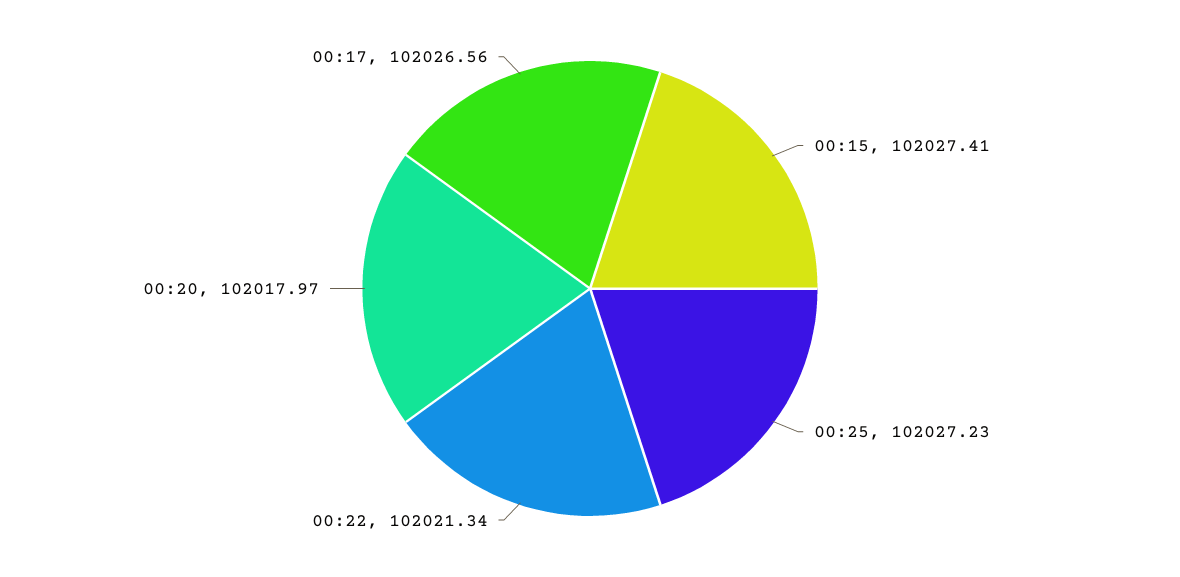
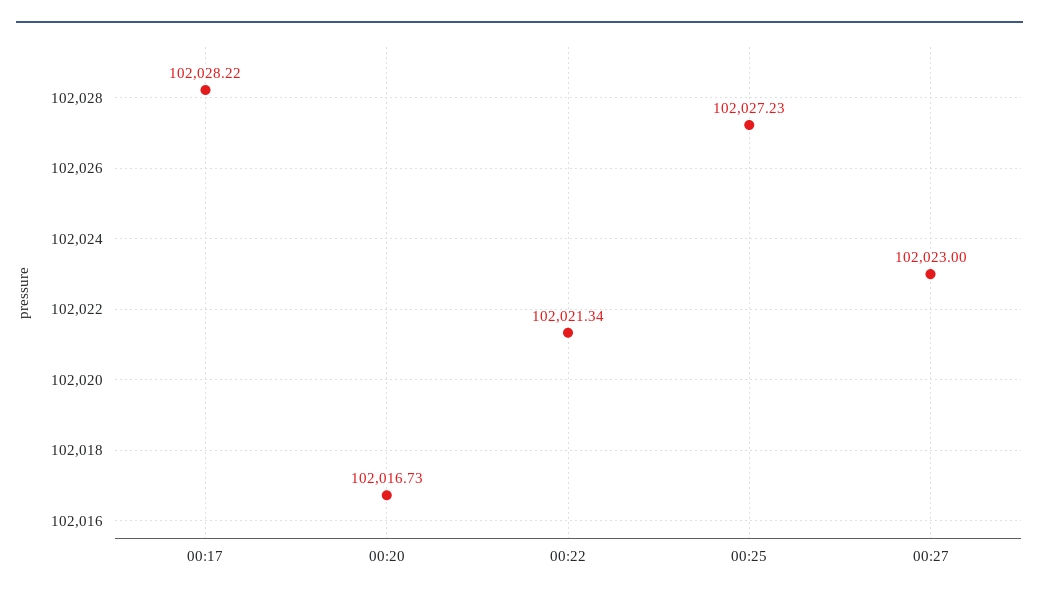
00:15: 102027.41 -> none
00:20: 102017.97 -> 102016.73
00:17: 102026.56 -> 102028.22
00:27: none -> 102023

